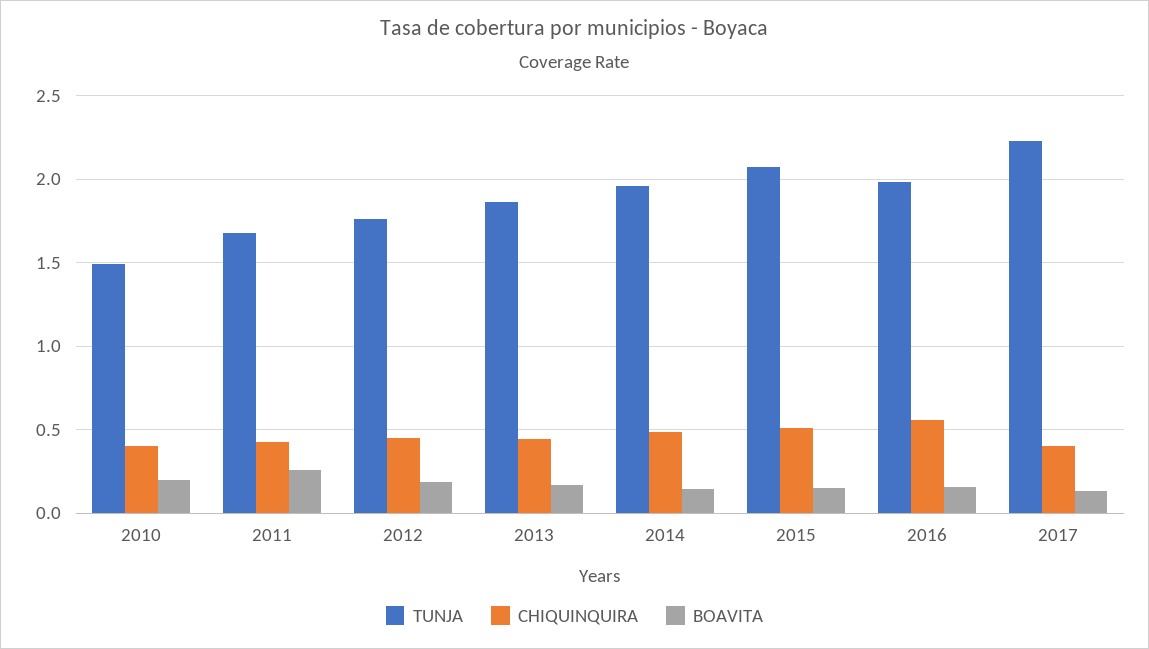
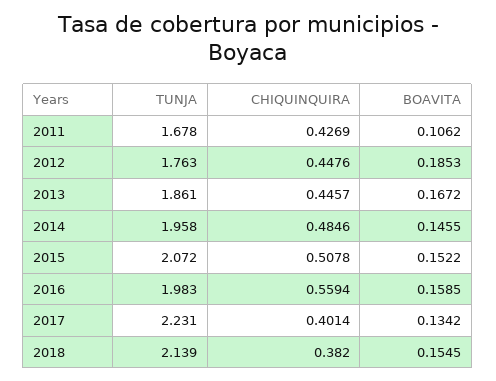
TUNJA, 2010: 1.5 -> none
CHIQUINQUIRA, 2010: 0.4 -> none
BOAVITA, 2010: 0.2 -> none
BOAVITA, 2011: 0.25 -> 0.1062
TUNJA, 2018: none -> 2.139
CHIQUINQUIRA, 2018: none -> 0.382
BOAVITA, 2018: none -> 0.1545

